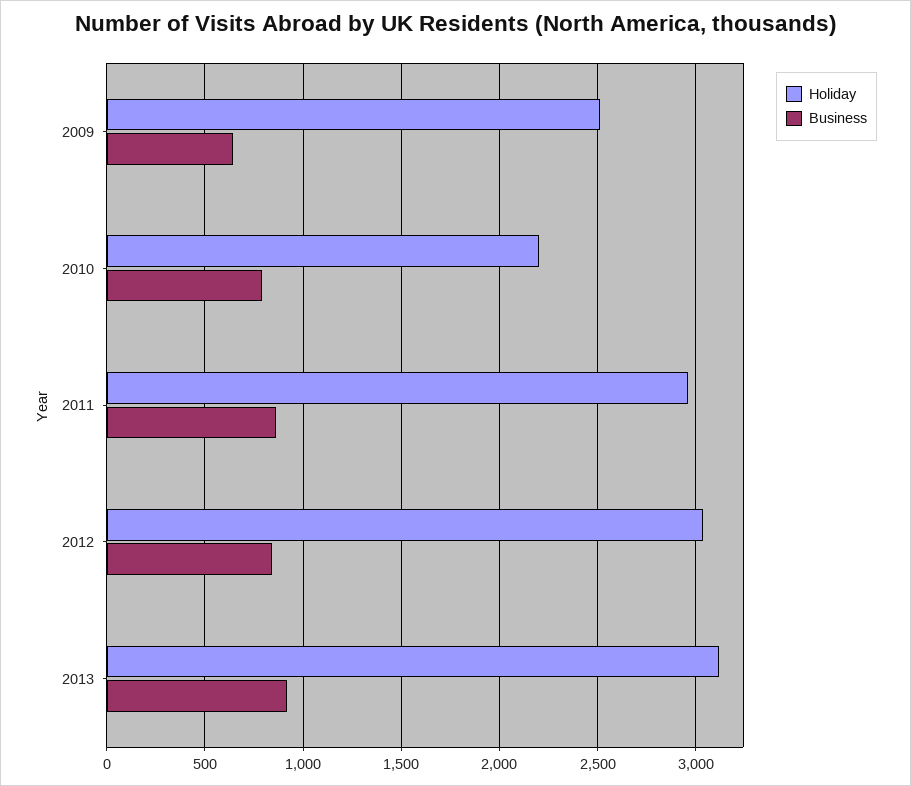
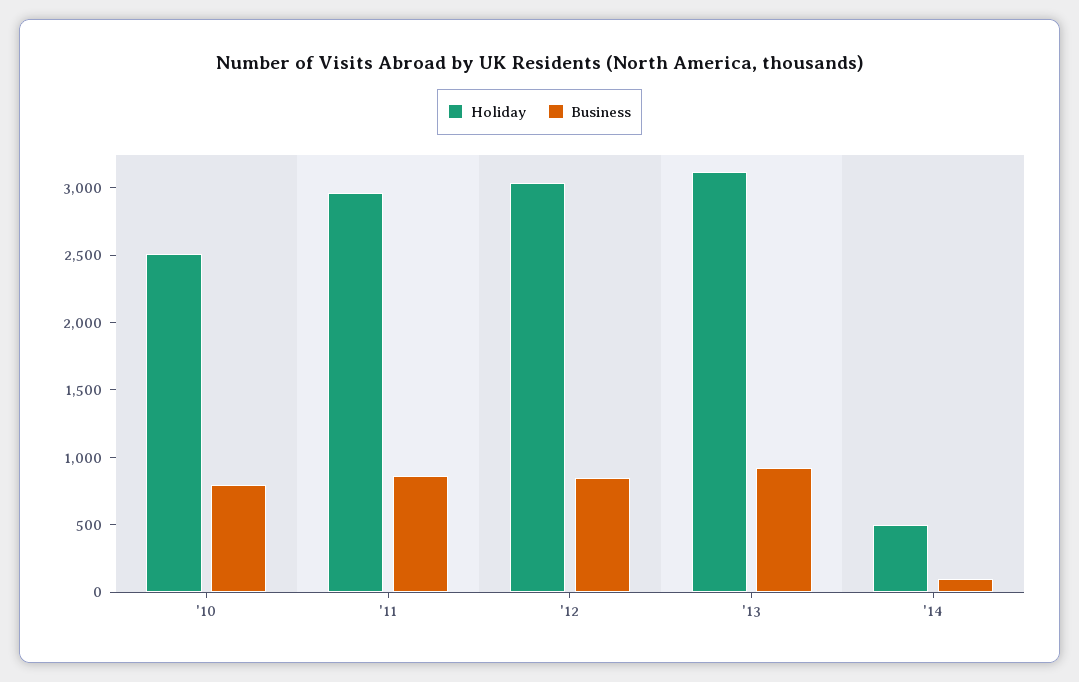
Holiday, 2009: 2500 -> none
Business, 2009: 650 -> none
Holiday, 2010: 2200 -> 2500
Holiday, '14: none -> 500
Business, '14: none -> 100

